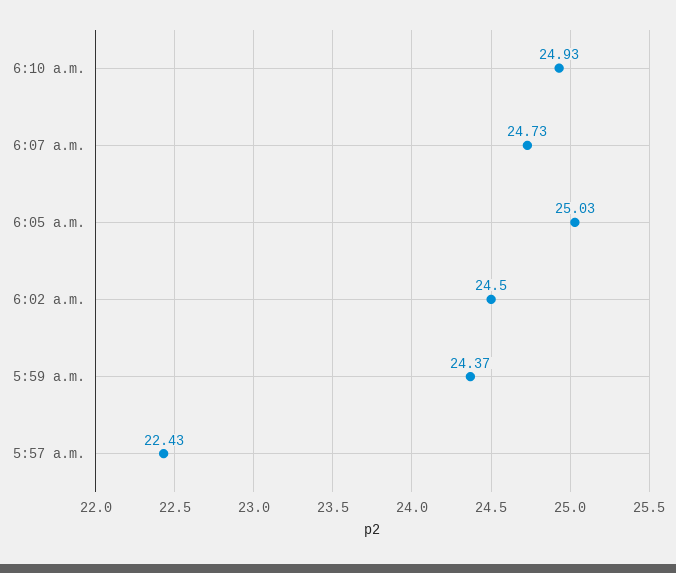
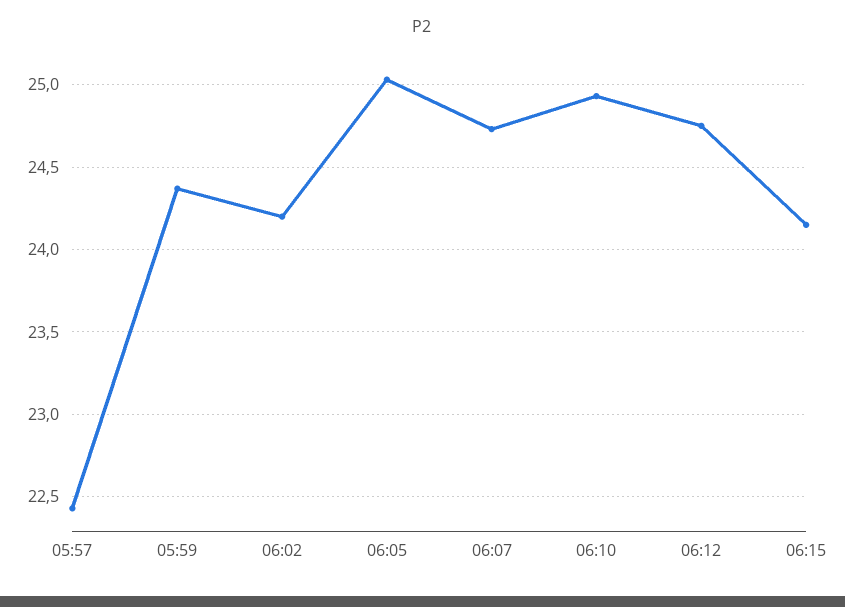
6:02 a.m.: 24.5 -> 24.2
06:12: none -> 24.75
06:15: none -> 24.15

